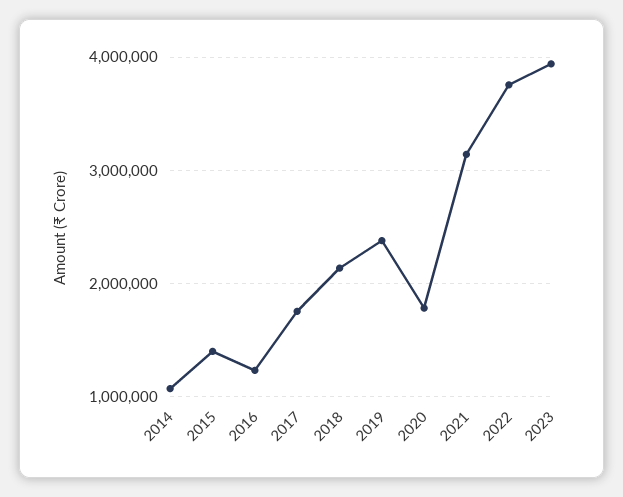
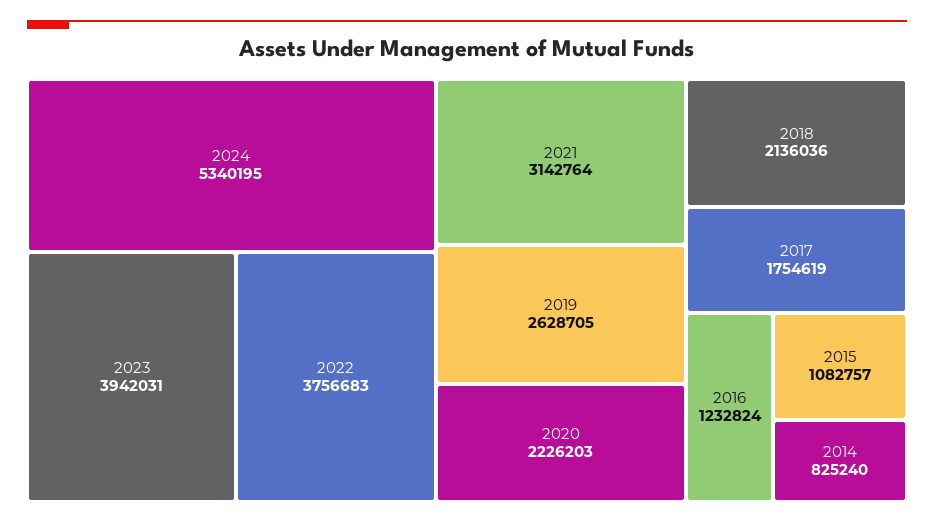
2014: 1100000 -> 825240
2015: 1400000 -> 1082757
2019: 2400000 -> 2628705
2020: 1800000 -> 2226203
2024: none -> 5340195

